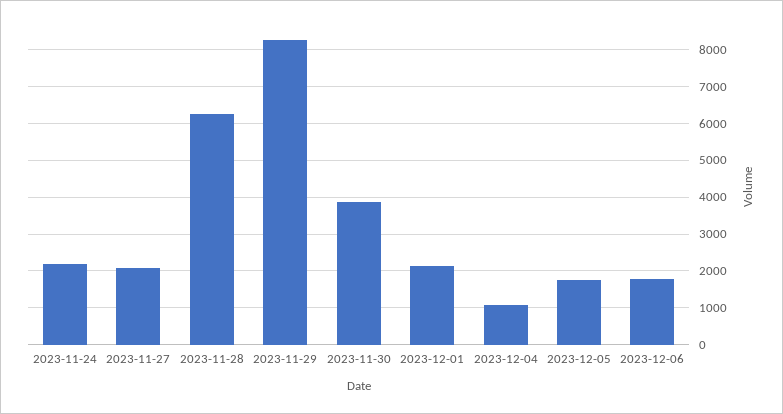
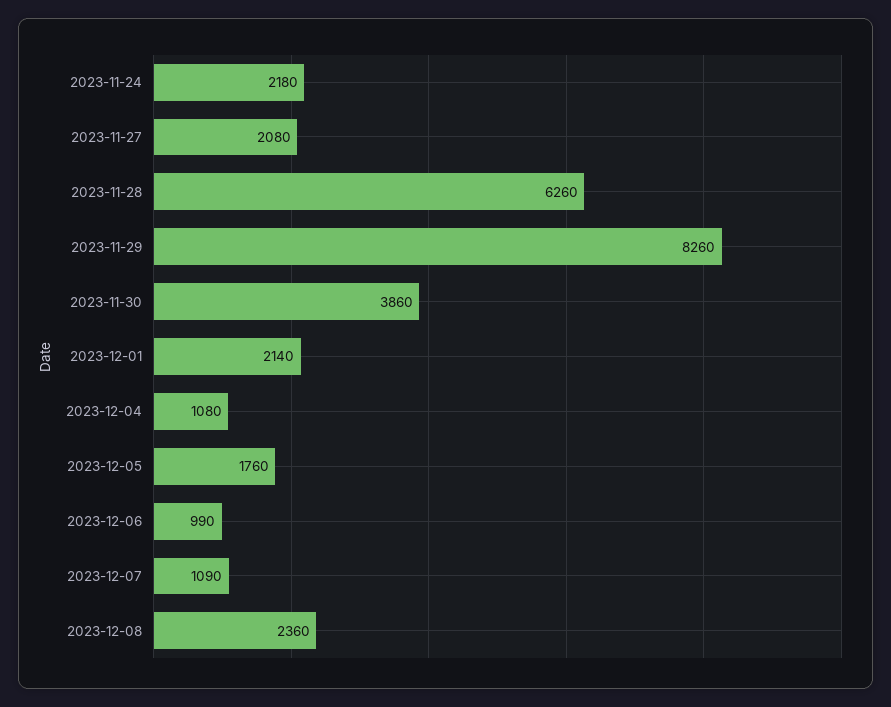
2023-12-06: 1800 -> 990
2023-12-07: none -> 1090
2023-12-08: none -> 2360

